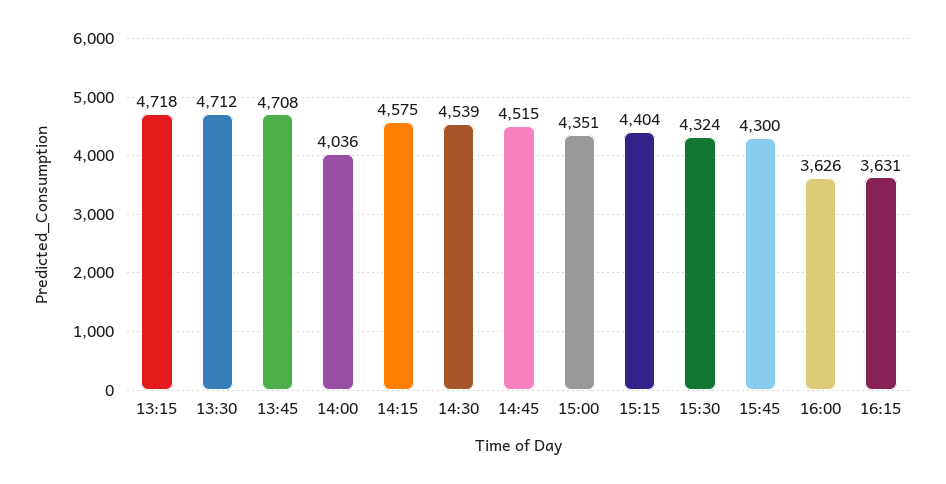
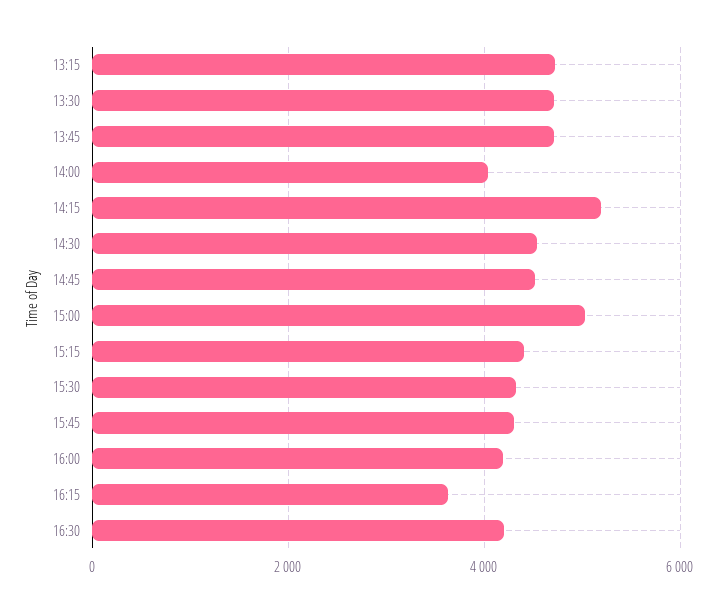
14:15: 4575 -> 5200
15:00: 4351 -> 5000
16:00: 3626 -> 4200
16:30: none -> 4200

